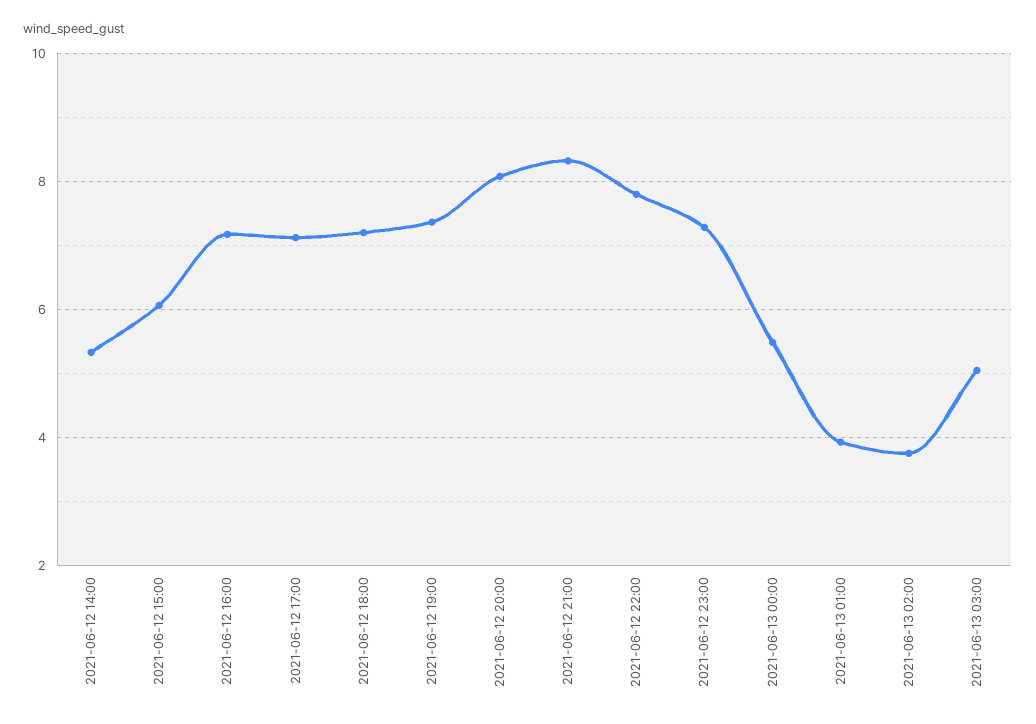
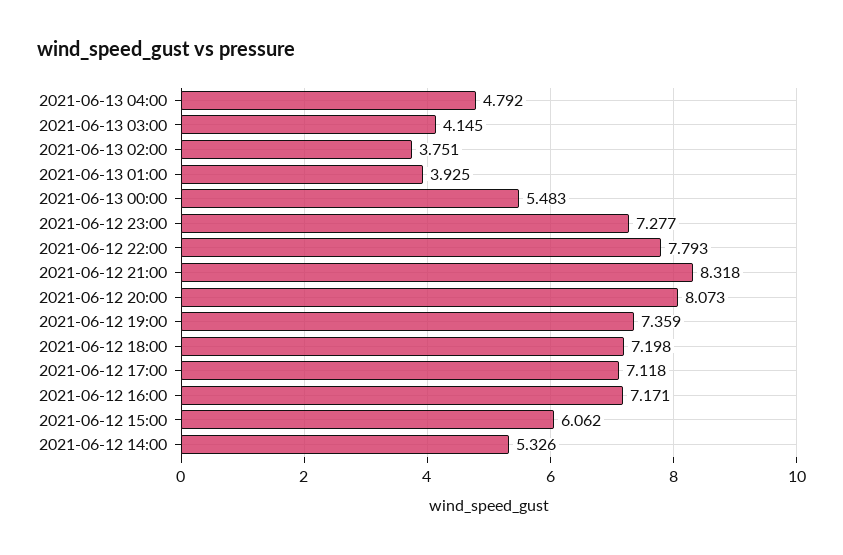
2021-06-13 03:00: 5 -> 4.145
2021-06-13 04:00: none -> 4.792

